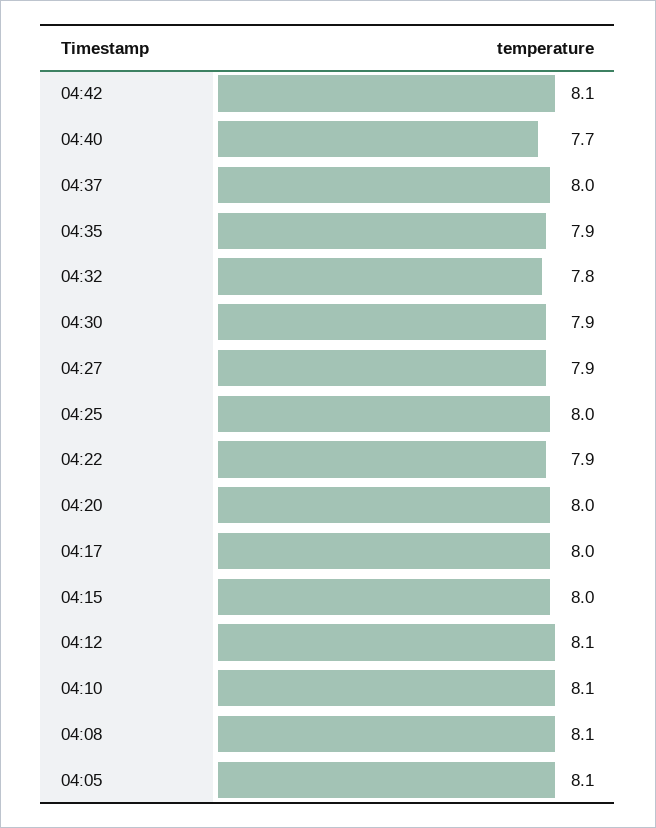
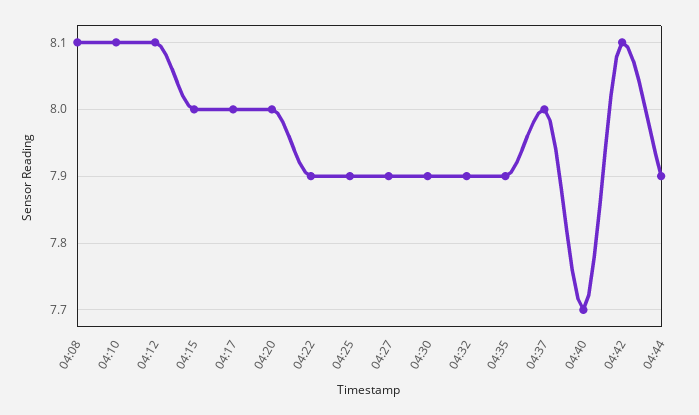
04:32: 7.8 -> 7.9
04:25: 8 -> 7.9
04:05: 8.1 -> none
04:44: none -> 7.9

